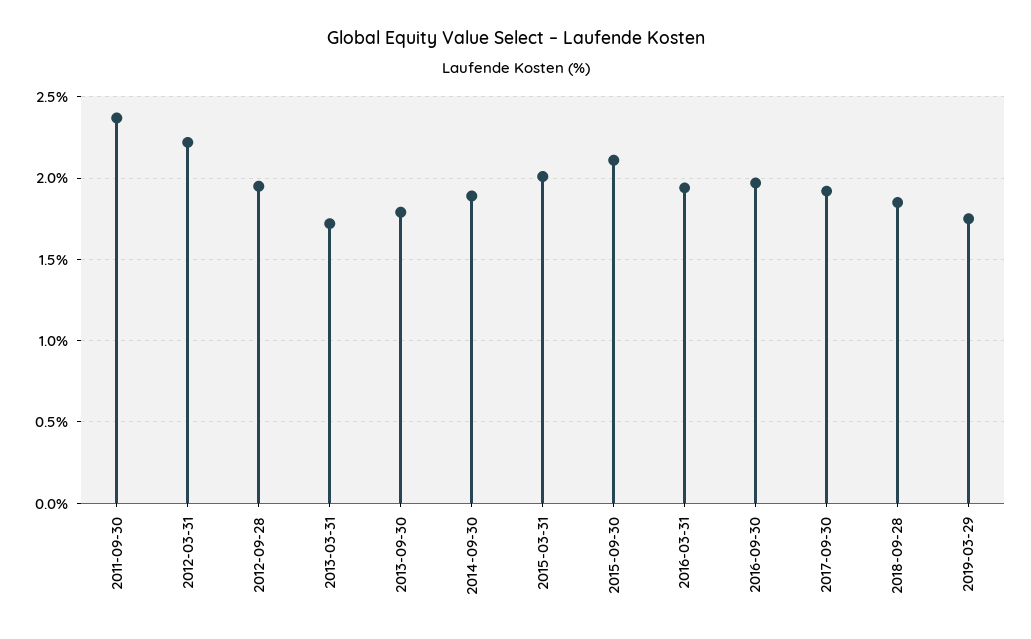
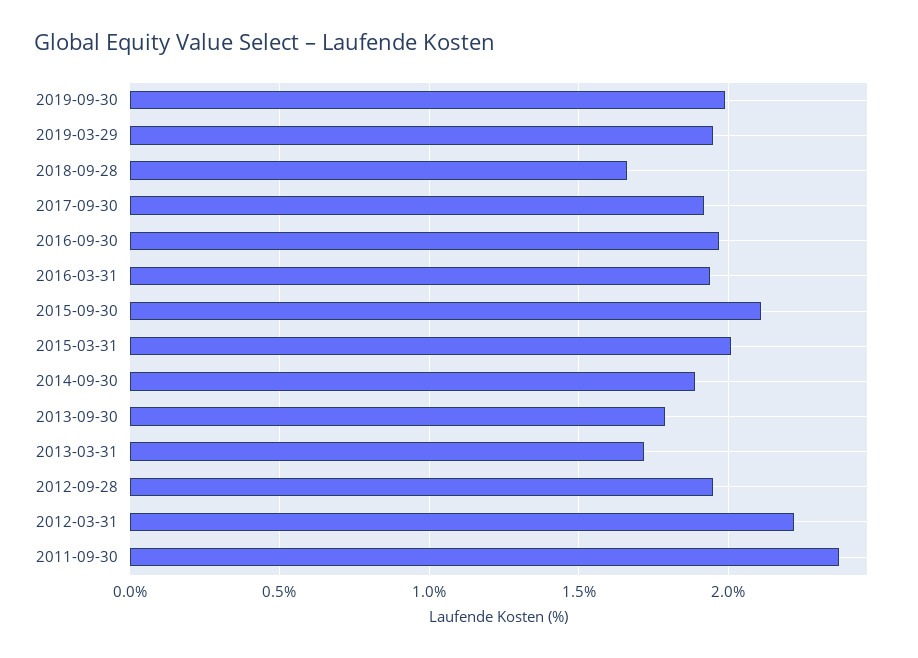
2018-09-28: 1.85 -> 1.65
2019-03-29: 1.75 -> 1.95
2019-09-30: none -> 2

